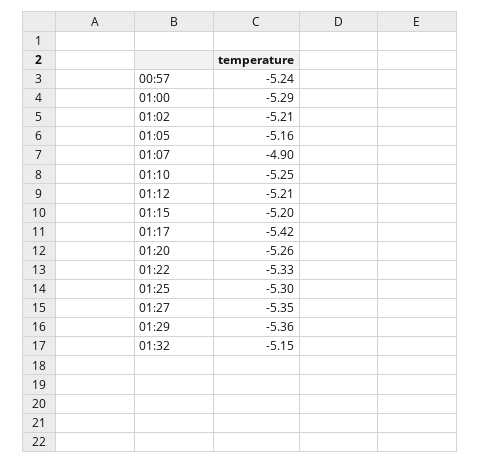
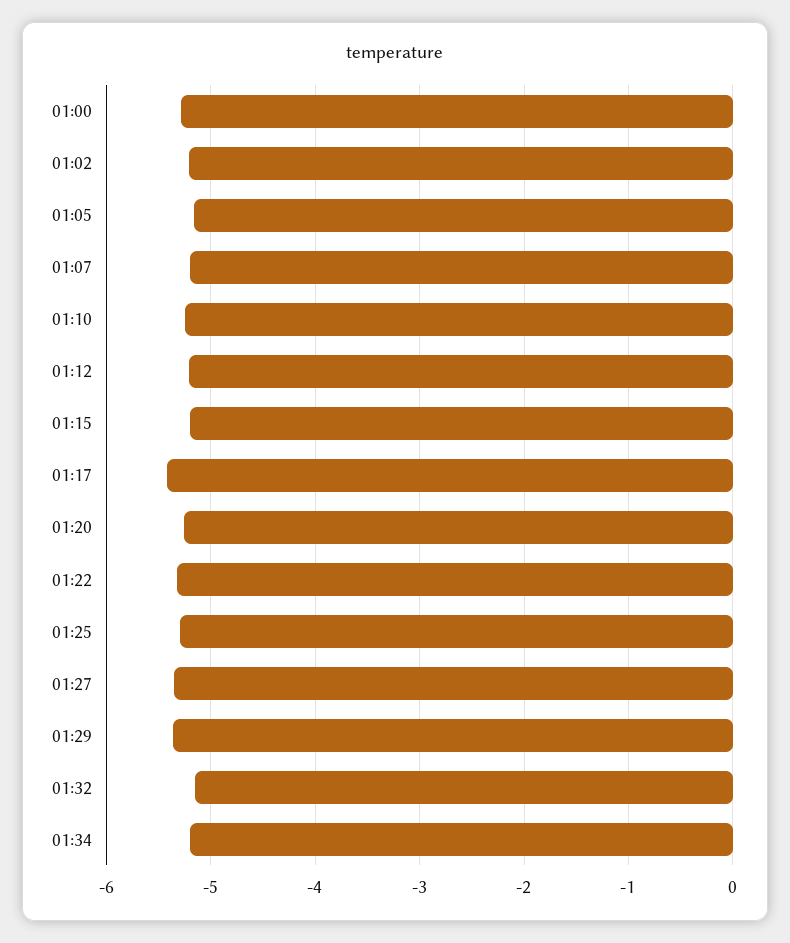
00:57: -5.24 -> none
01:07: -4.9 -> -5.2
01:34: none -> -5.2

